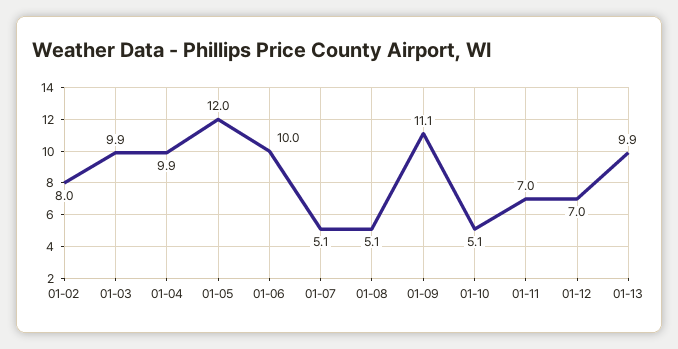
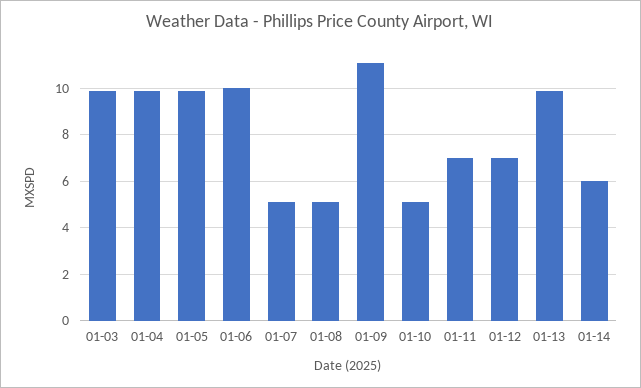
01-02: 8 -> none
01-05: 12 -> 10
01-14: none -> 6

